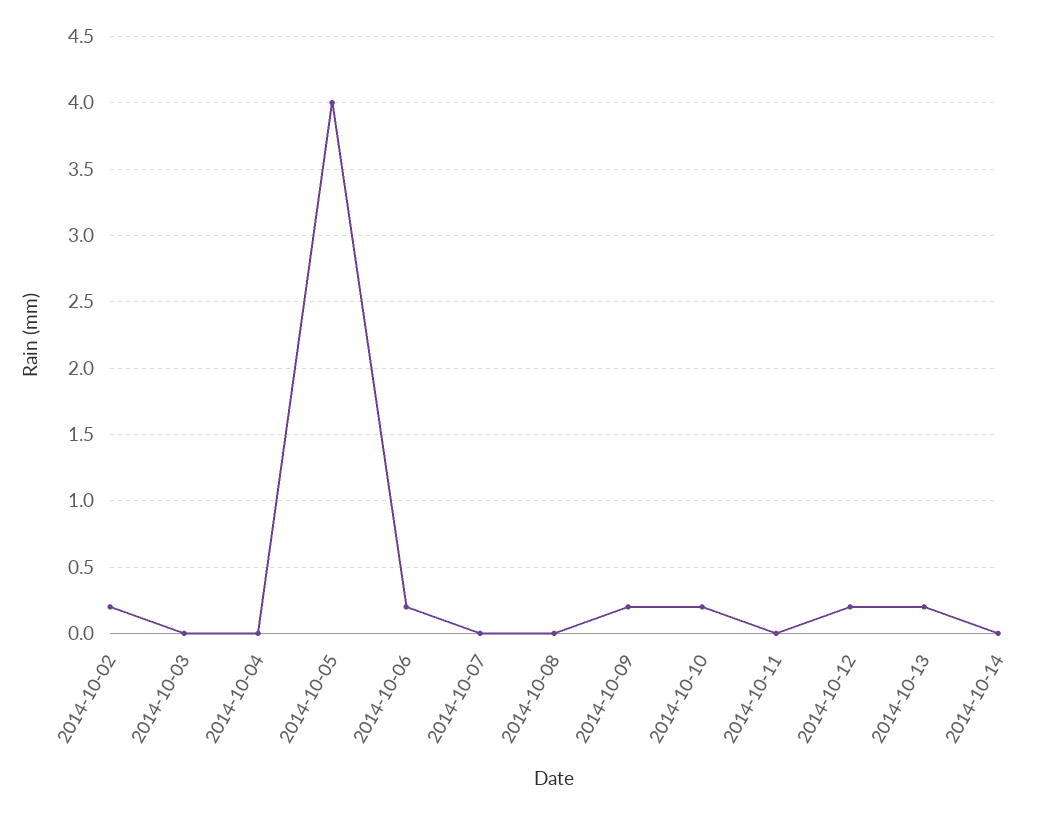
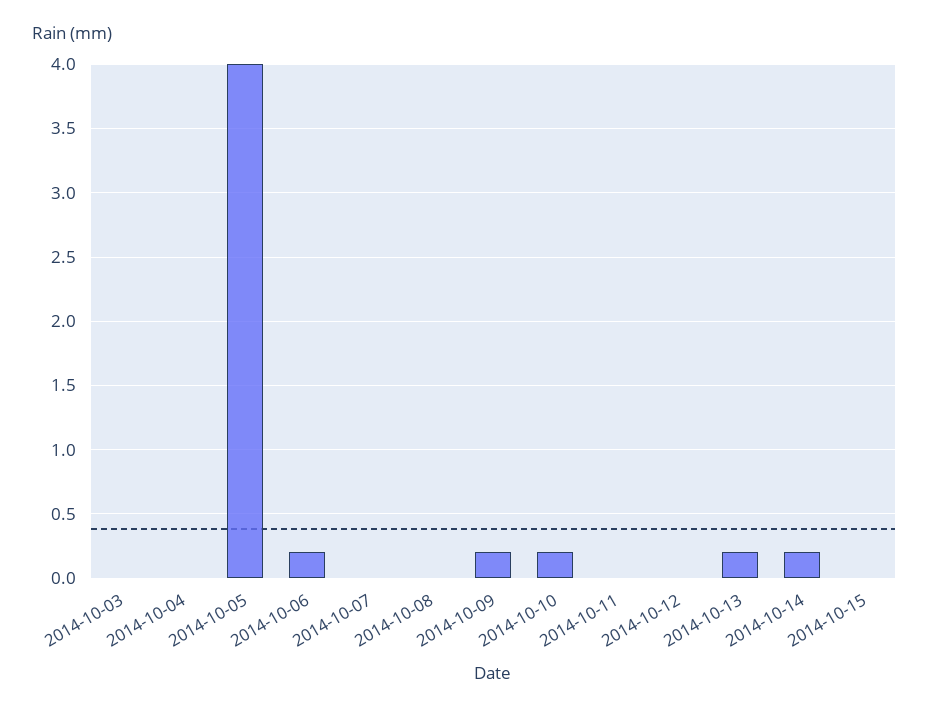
2014-10-02: 0.2 -> none
2014-10-12: 0.2 -> 0
2014-10-14: 0 -> 0.2
2014-10-15: none -> 0

